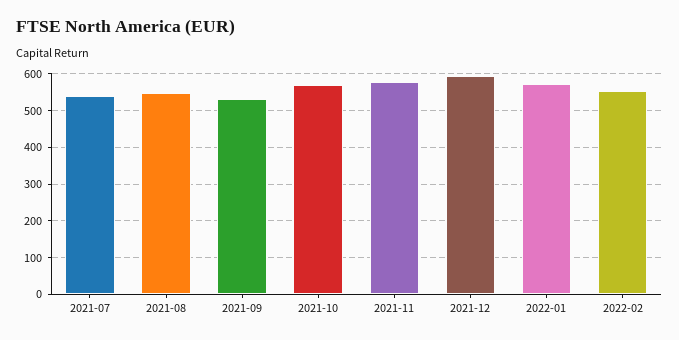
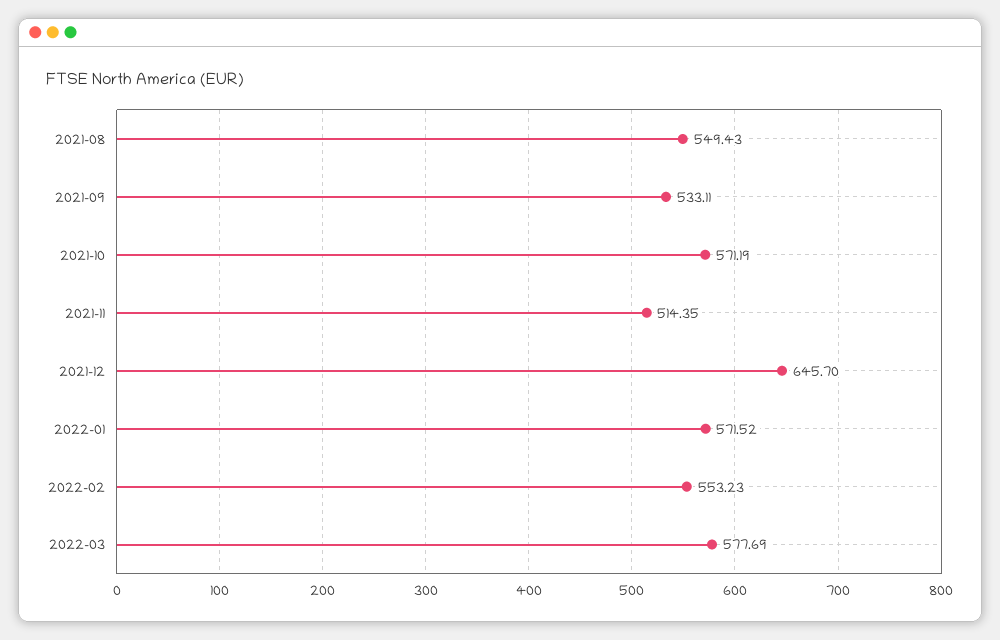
2021-07: 540 -> none
2021-11: 580 -> 514.35
2021-12: 600 -> 645.7
2022-03: none -> 577.69

